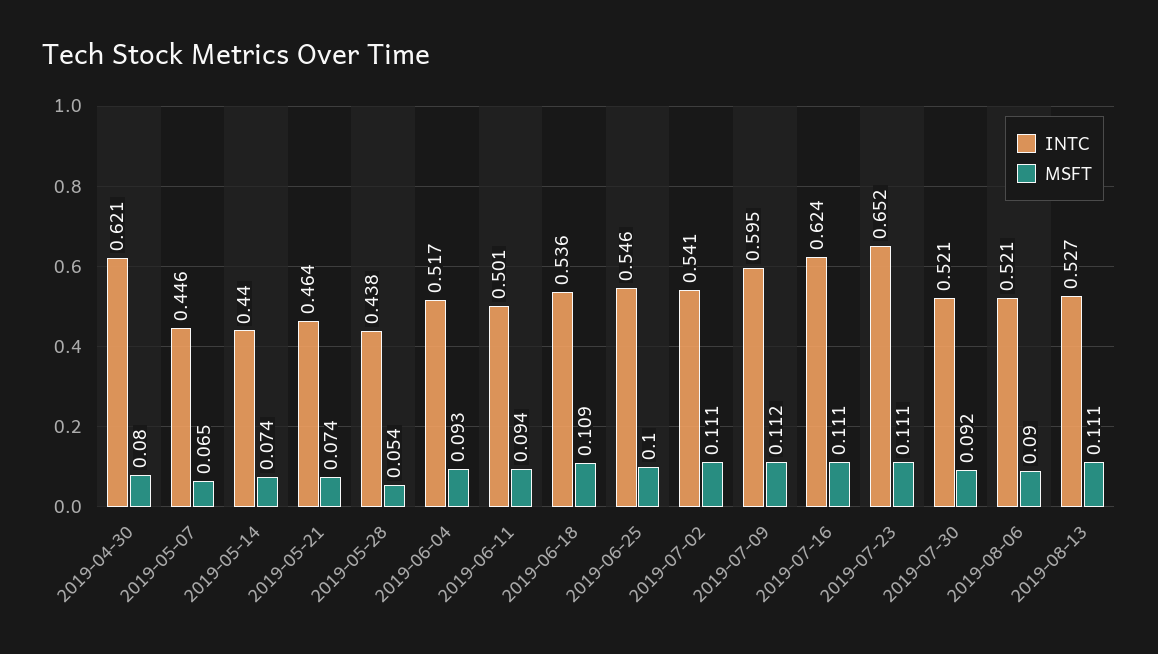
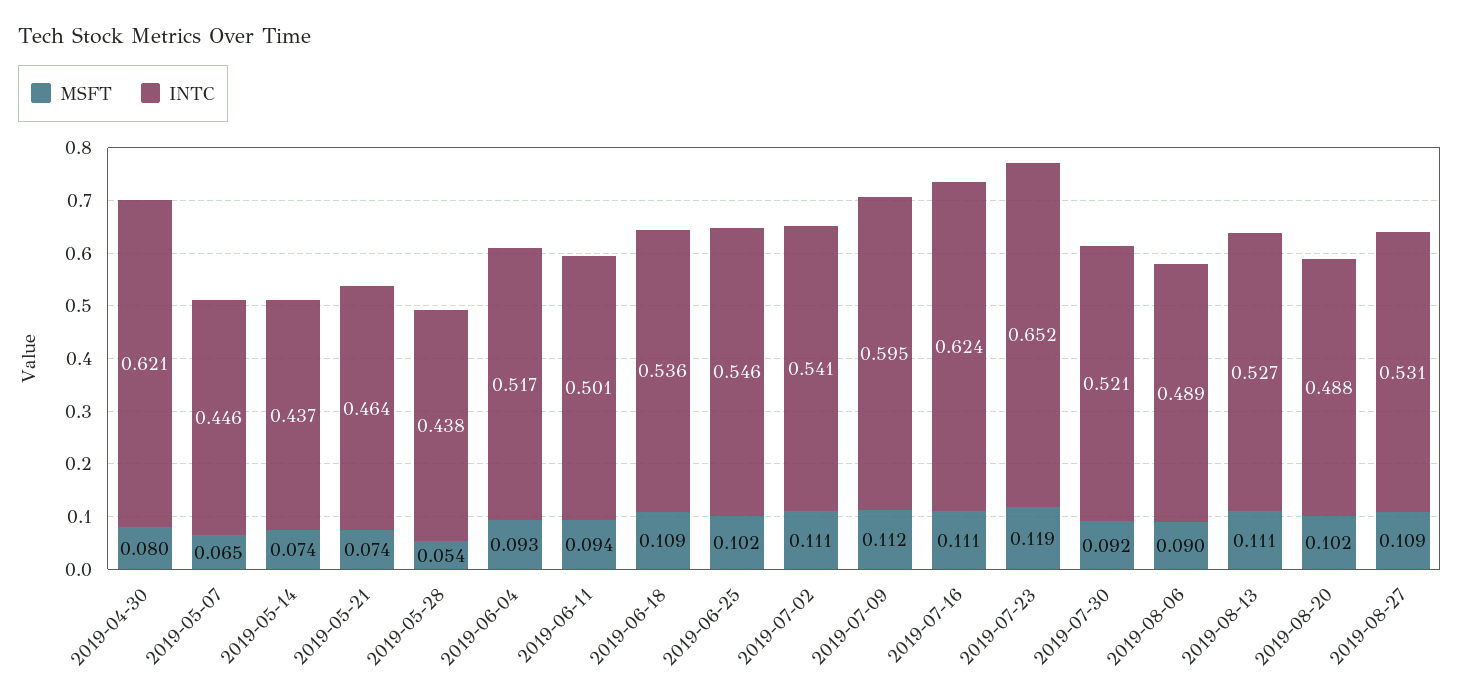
INTC, 2019-05-14: 0.44 -> 0.437
MSFT, 2019-06-25: 0.1 -> 0.102
MSFT, 2019-07-23: 0.111 -> 0.119
INTC, 2019-08-06: 0.521 -> 0.489
MSFT, 2019-08-20: none -> 0.102
INTC, 2019-08-20: none -> 0.488
MSFT, 2019-08-27: none -> 0.109
INTC, 2019-08-27: none -> 0.531

